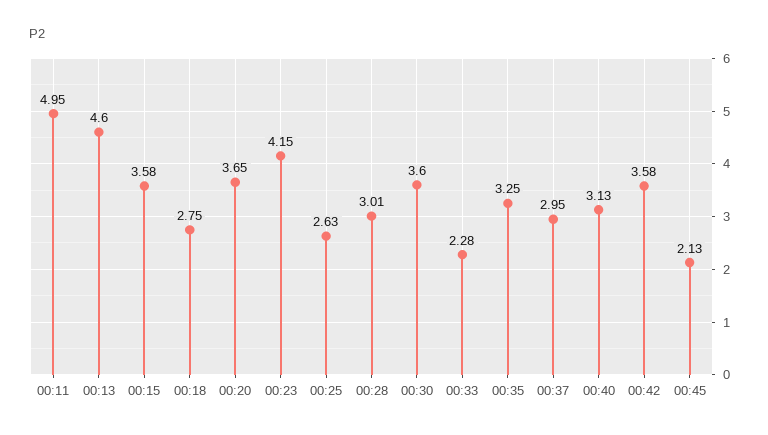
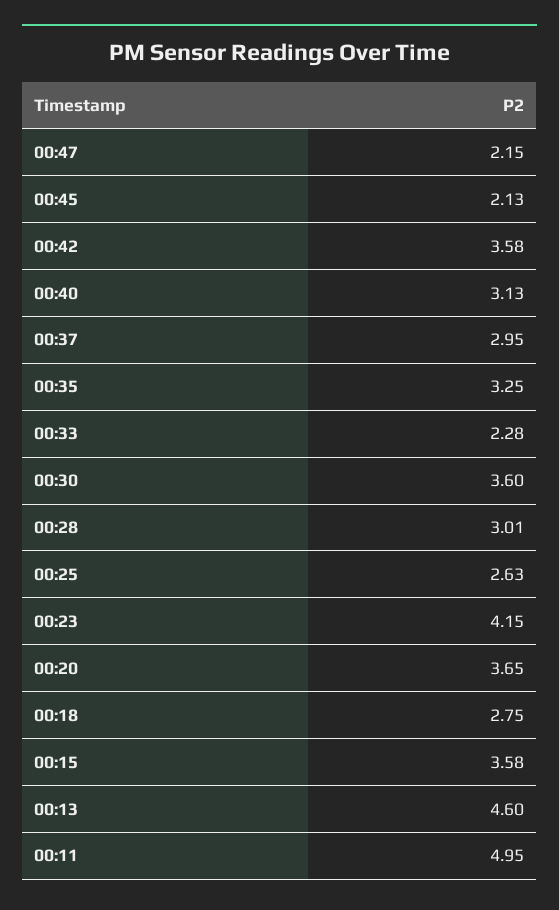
00:47: none -> 2.15

